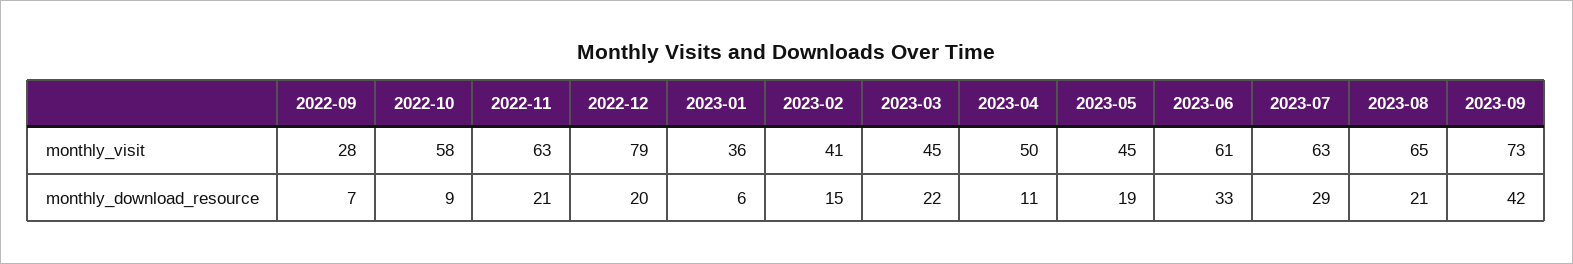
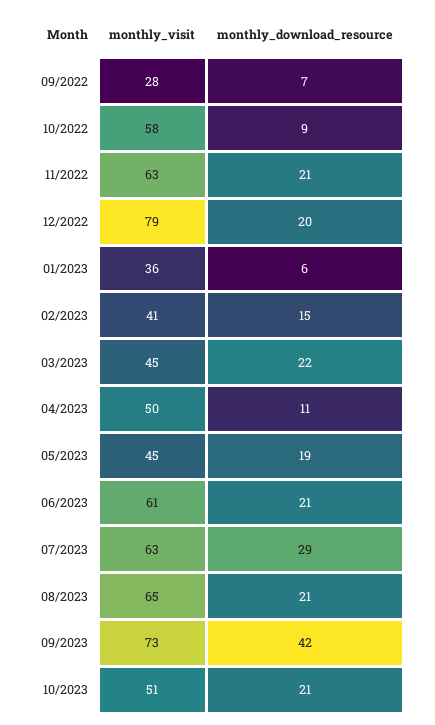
2023-06, monthly_download_resource: 33 -> 21
10/2023, monthly_visit: none -> 51
10/2023, monthly_download_resource: none -> 21

